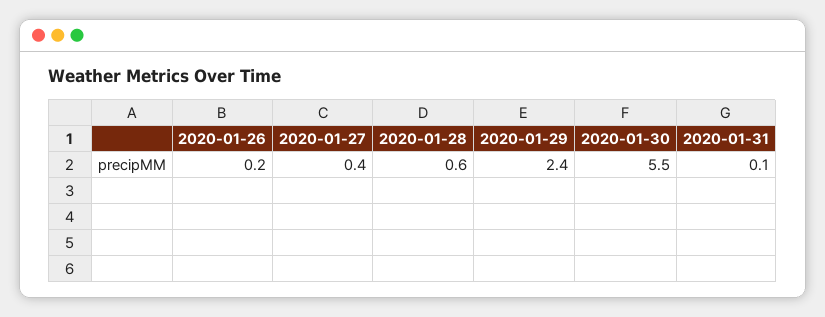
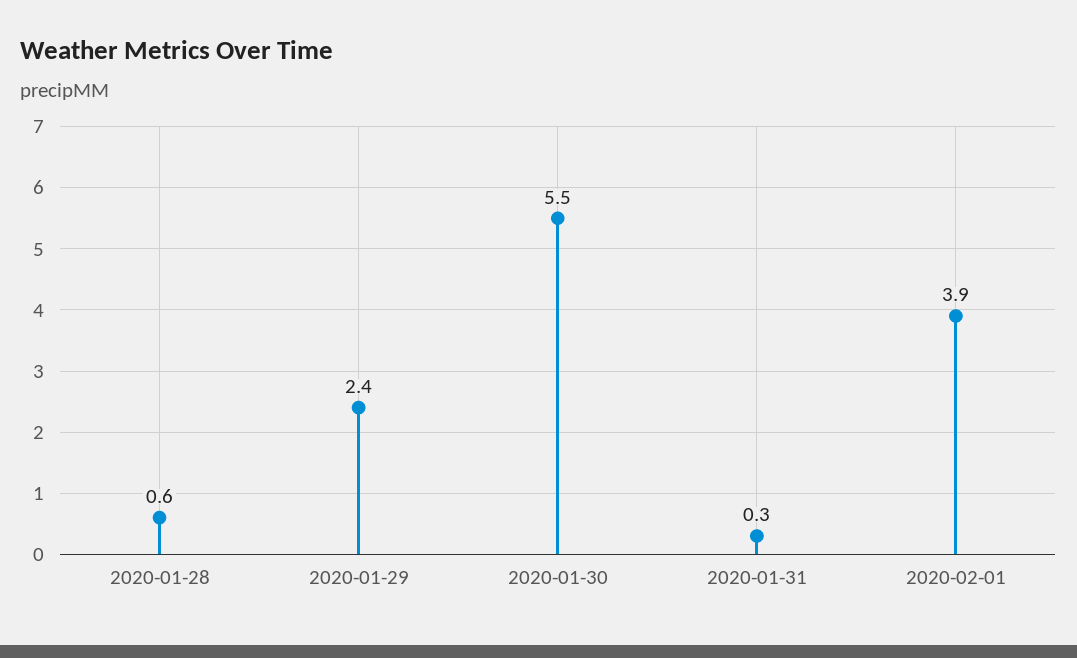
2020-01-26: 0.2 -> none
2020-01-27: 0.4 -> none
2020-01-31: 0.1 -> 0.3
2020-02-01: none -> 3.9

